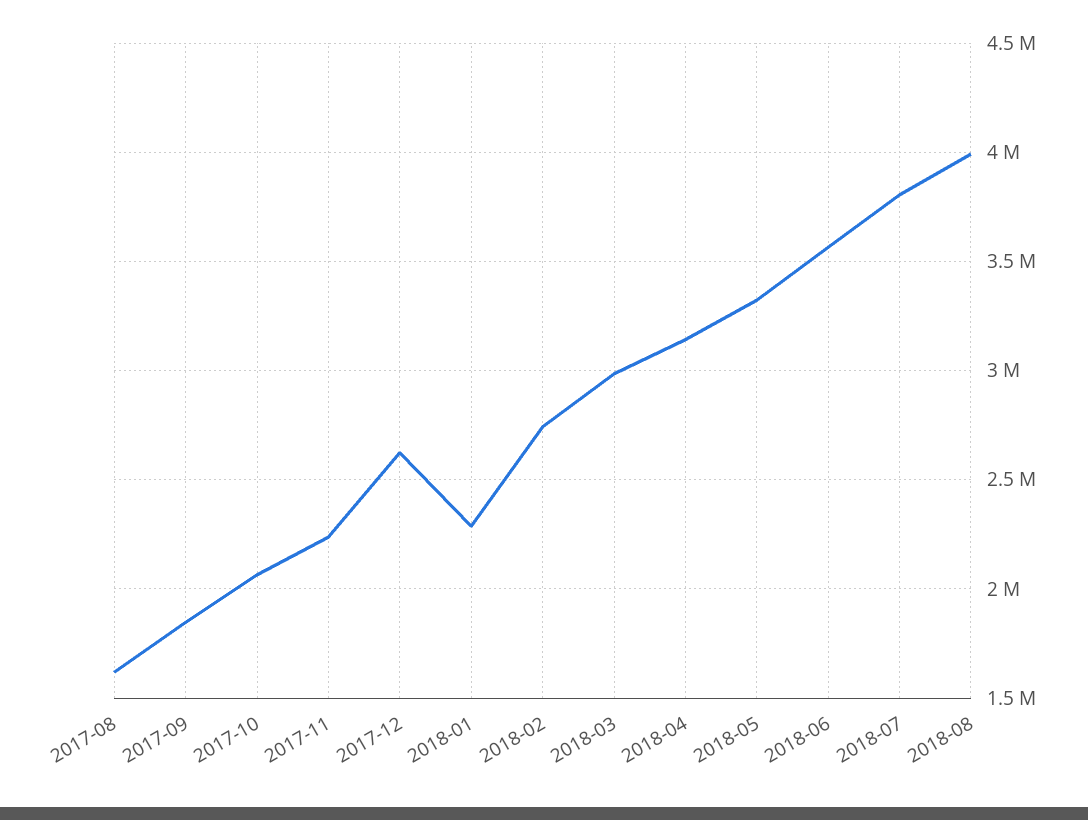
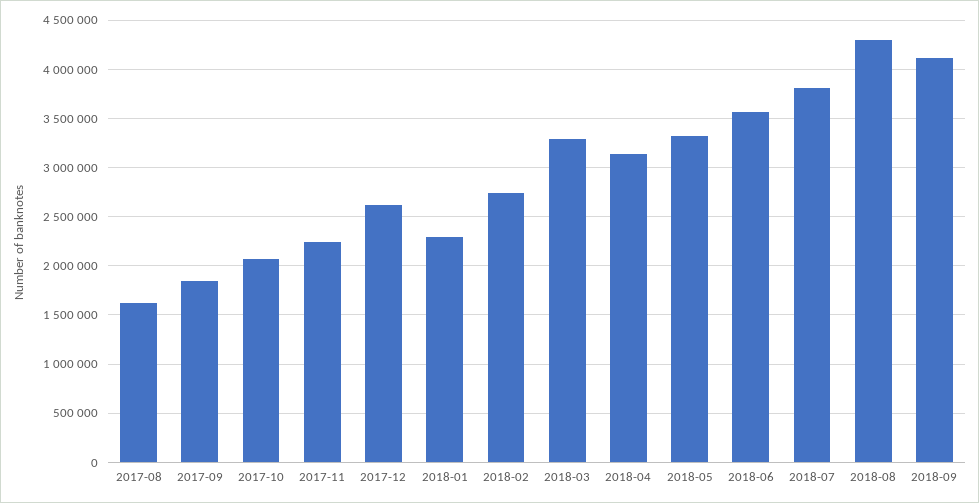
2018-03: 3000000 -> 3300000
2018-08: 4000000 -> 4300000
2018-09: none -> 4100000

